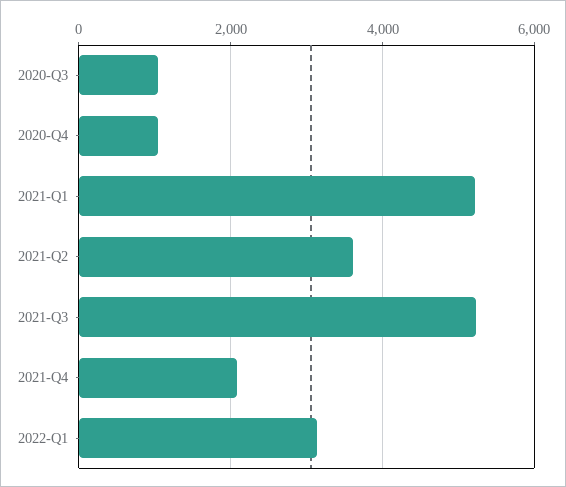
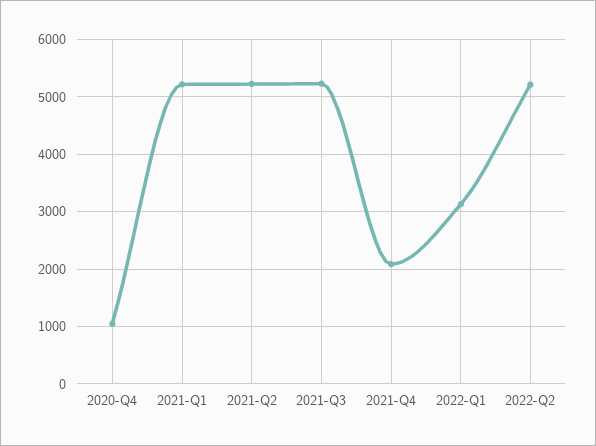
2020-Q3: 1000 -> none
2021-Q2: 3600 -> 5200
2022-Q2: none -> 5200

